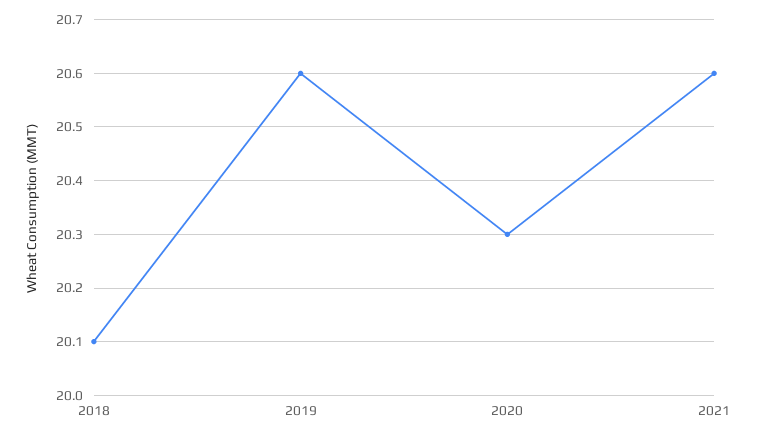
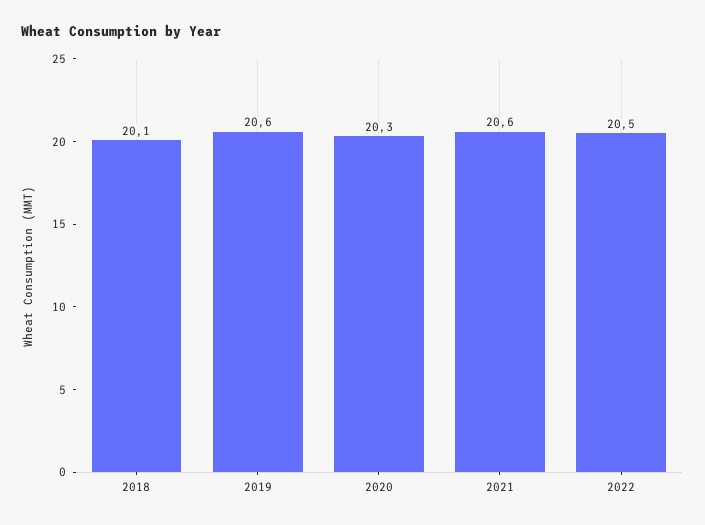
2022: none -> 20.5

